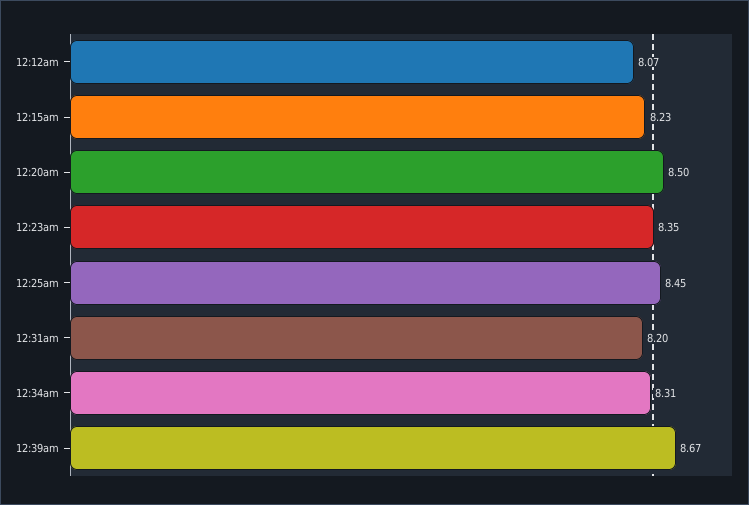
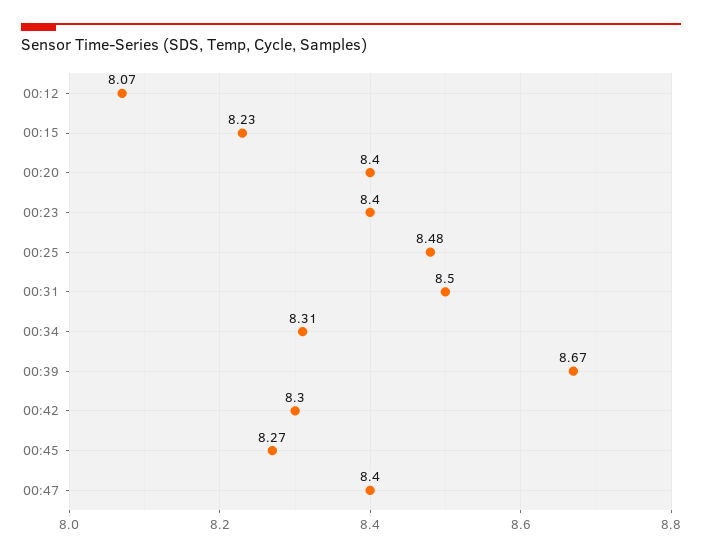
12:20am: 8.5 -> 8.4
12:23am: 8.35 -> 8.4
12:25am: 8.45 -> 8.48
12:31am: 8.2 -> 8.5
00:42: none -> 8.3
00:45: none -> 8.27
00:47: none -> 8.4

